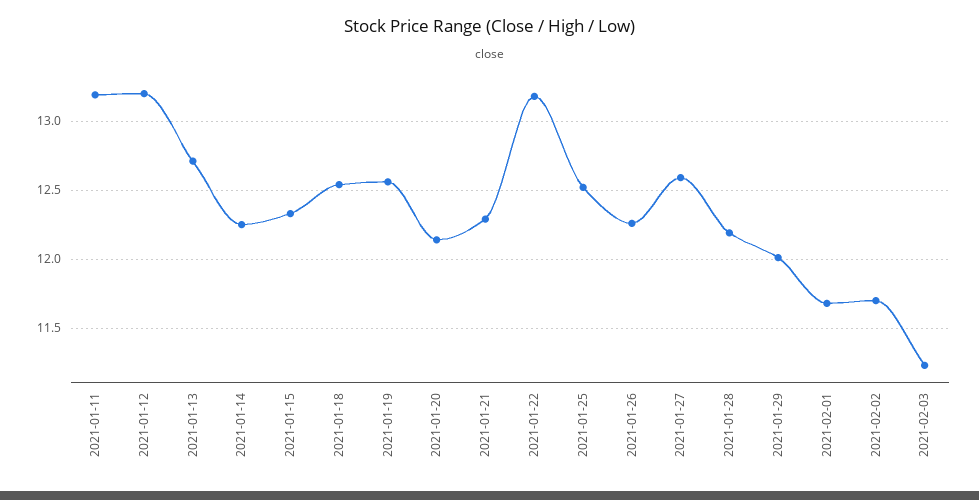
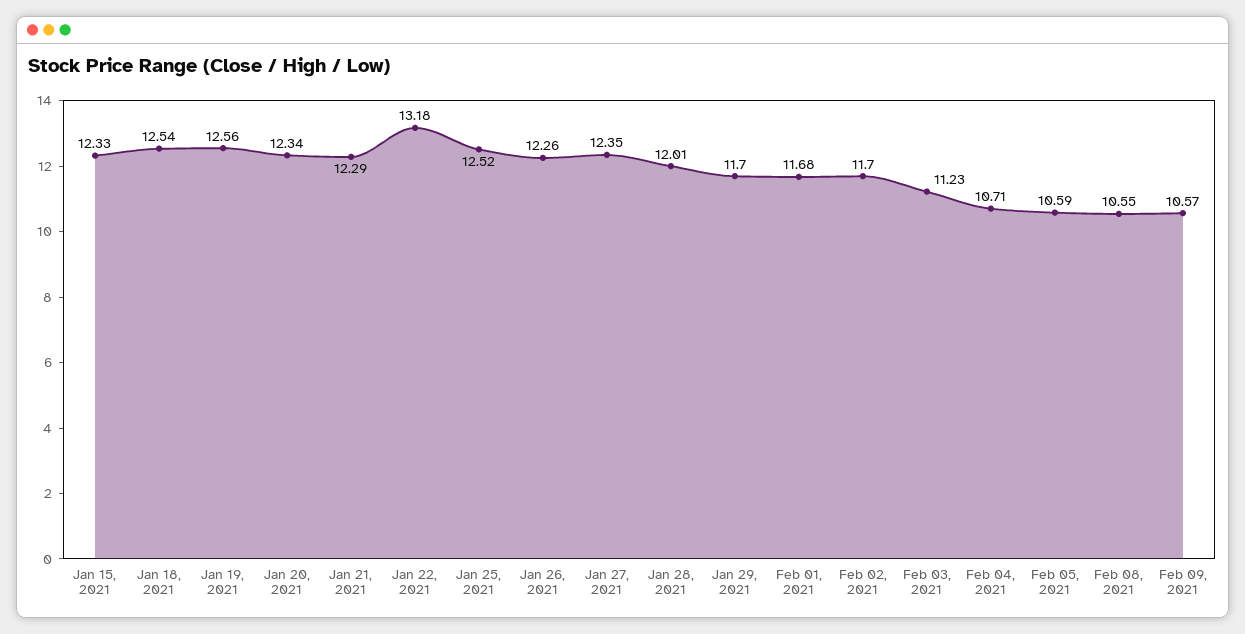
2021-01-11: 13.2 -> none
2021-01-12: 13.2 -> none
2021-01-13: 12.7 -> none
2021-01-14: 12.25 -> none
2021-01-20: 12.15 -> 12.34
2021-01-27: 12.6 -> 12.35
2021-01-28: 12.2 -> 12.01
2021-01-29: 12 -> 11.7
Feb 04, 2021: none -> 10.71
Feb 05, 2021: none -> 10.59
Feb 08, 2021: none -> 10.55
Feb 09, 2021: none -> 10.57

